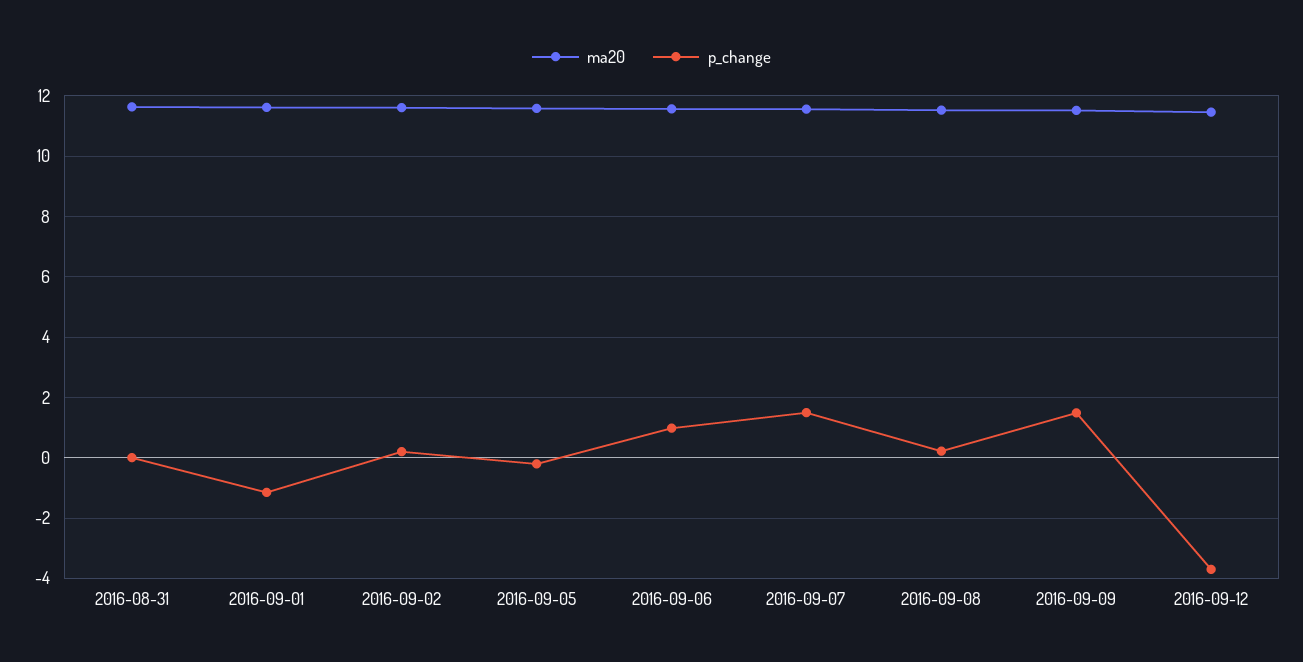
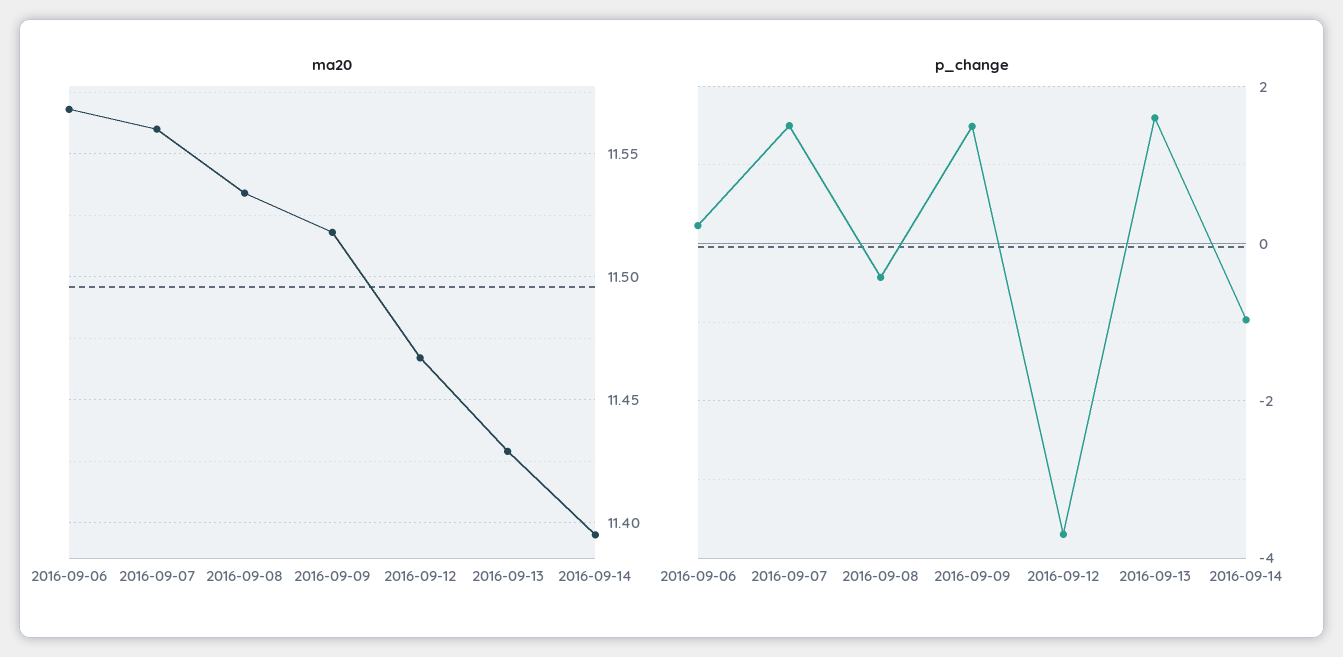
ma20, 2016-08-31: 11.6 -> none
p_change, 2016-08-31: 0 -> none
ma20, 2016-09-01: 11.6 -> none
p_change, 2016-09-01: -1.2 -> none
ma20, 2016-09-02: 11.6 -> none
p_change, 2016-09-02: 0.2 -> none
ma20, 2016-09-05: 11.6 -> none
p_change, 2016-09-05: -0.2 -> none
p_change, 2016-09-06: 1 -> 0.2
p_change, 2016-09-08: 0.2 -> -0.4
ma20, 2016-09-13: none -> 11.43
ma20, 2016-09-14: none -> 11.395
p_change, 2016-09-13: none -> 1.6
p_change, 2016-09-14: none -> -1

